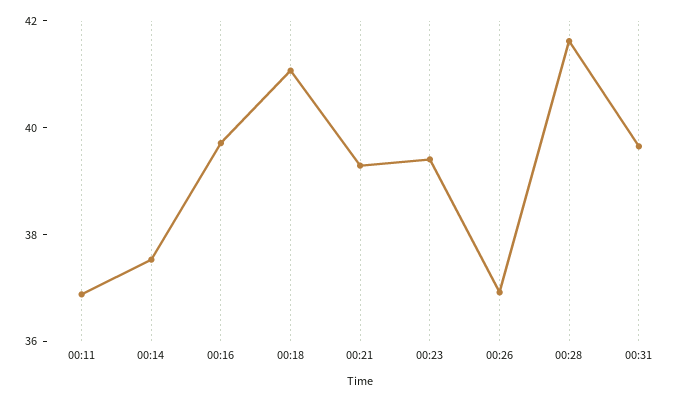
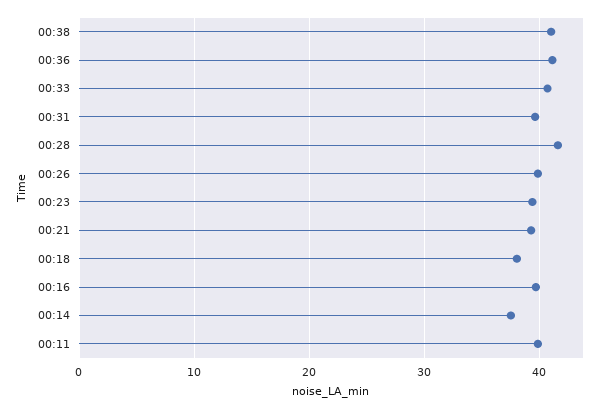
00:11: 37 -> 40
00:18: 41 -> 38
00:26: 37 -> 40
00:38: none -> 41
00:36: none -> 41
00:33: none -> 41

